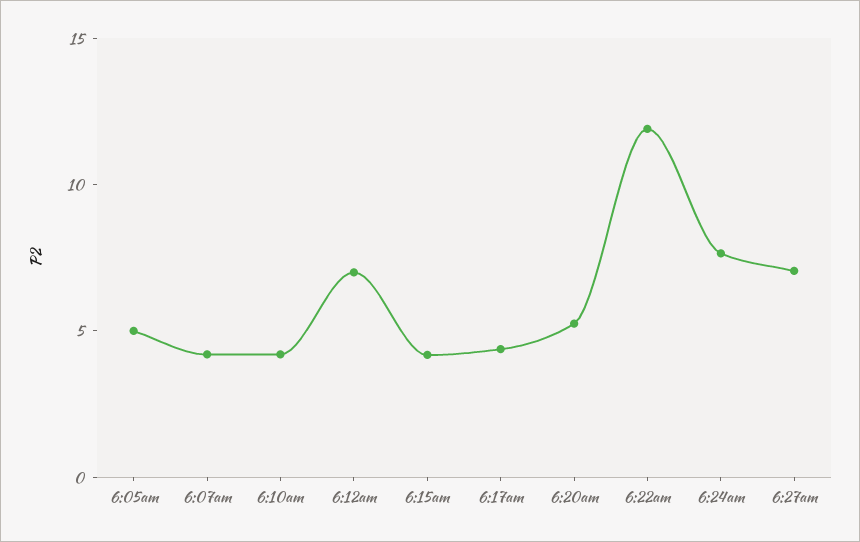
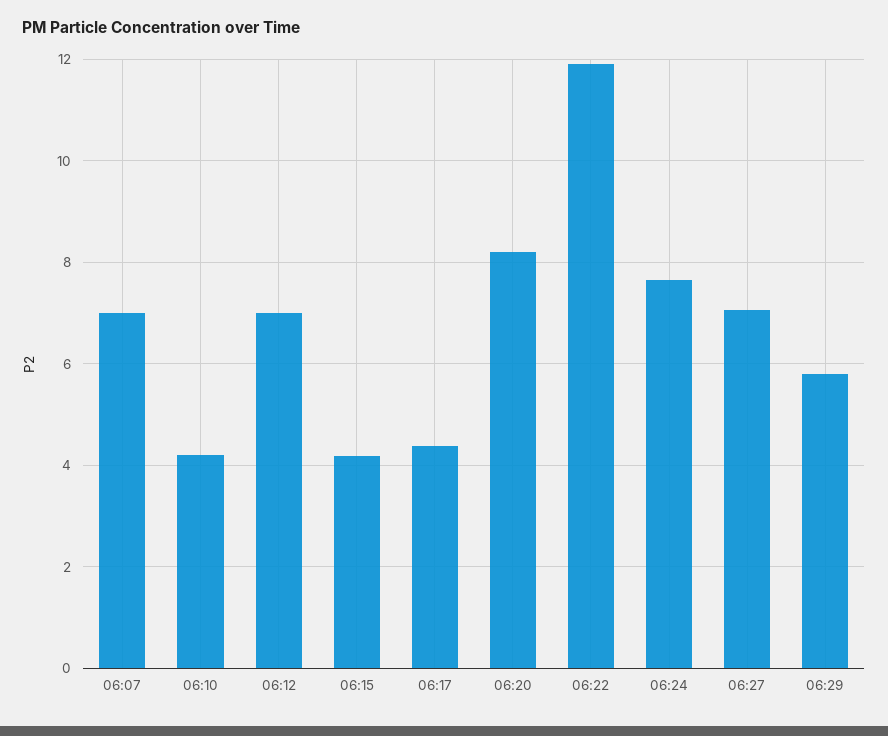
6:05am: 5 -> none
6:07am: 4 -> 7
6:20am: 5 -> 8.2
06:29: none -> 5.8

